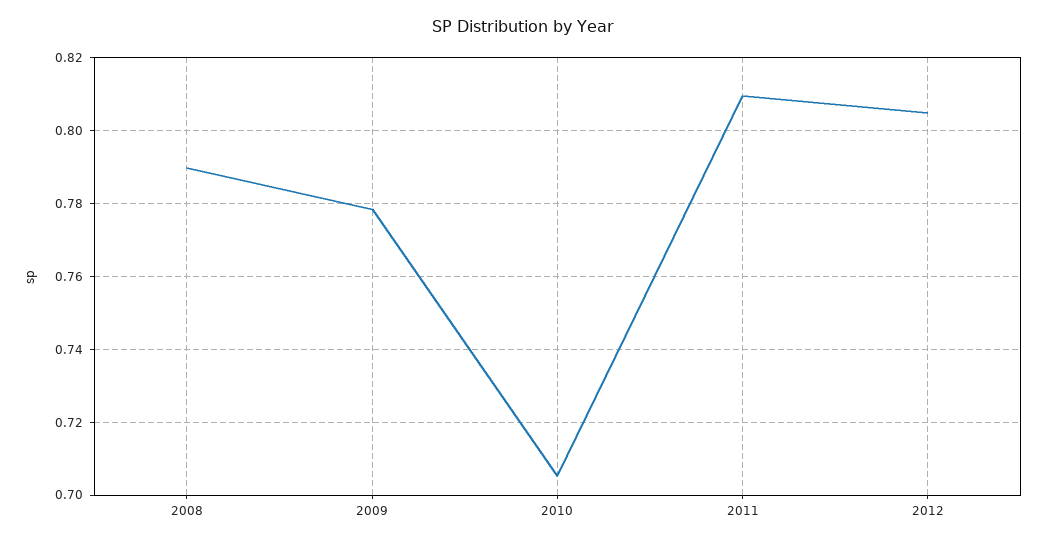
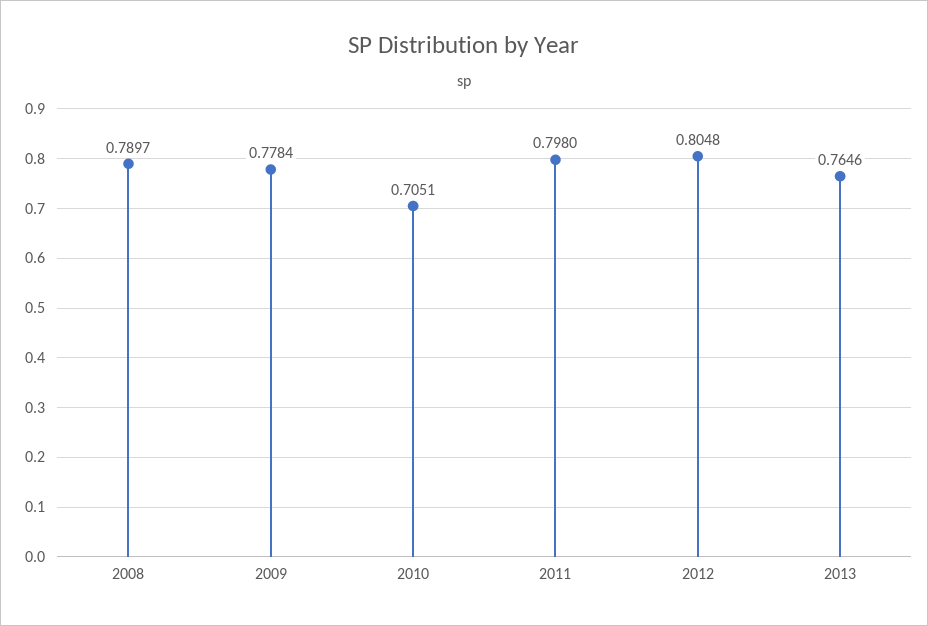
2011: 0.81 -> 0.798
2013: none -> 0.7646

